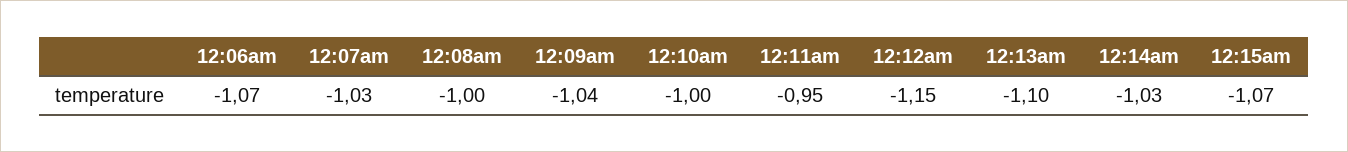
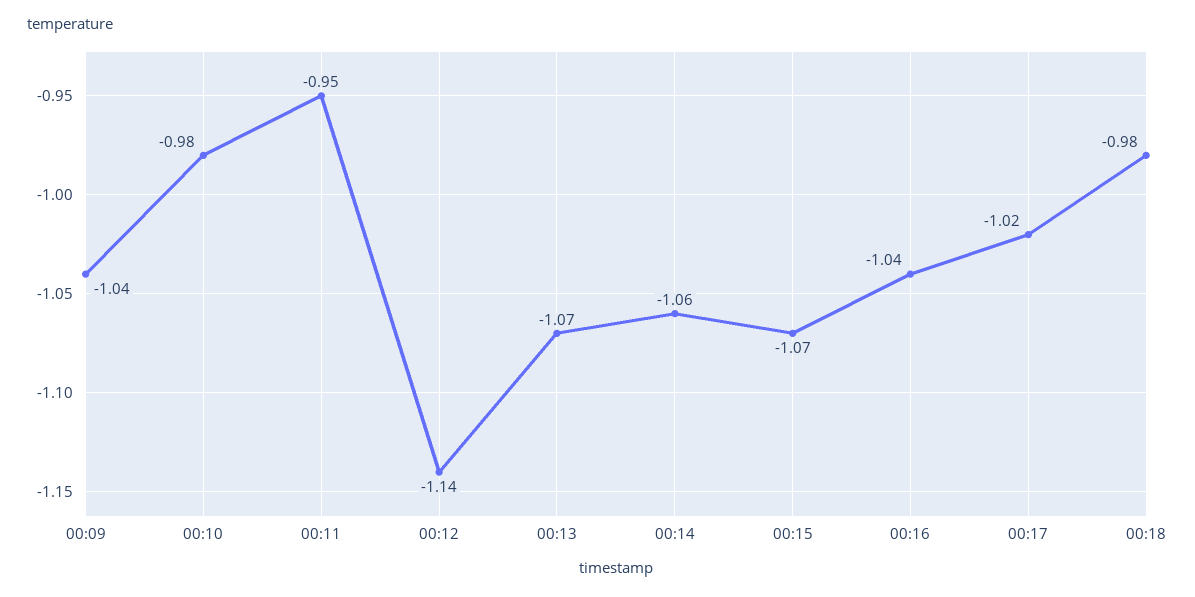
12:06am: -1.07 -> none
12:07am: -1.03 -> none
12:08am: -1 -> none
12:10am: -1 -> -0.98
12:12am: -1.15 -> -1.14
12:13am: -1.1 -> -1.07
12:14am: -1.03 -> -1.06
00:16: none -> -1.04
00:17: none -> -1.02
00:18: none -> -0.98

